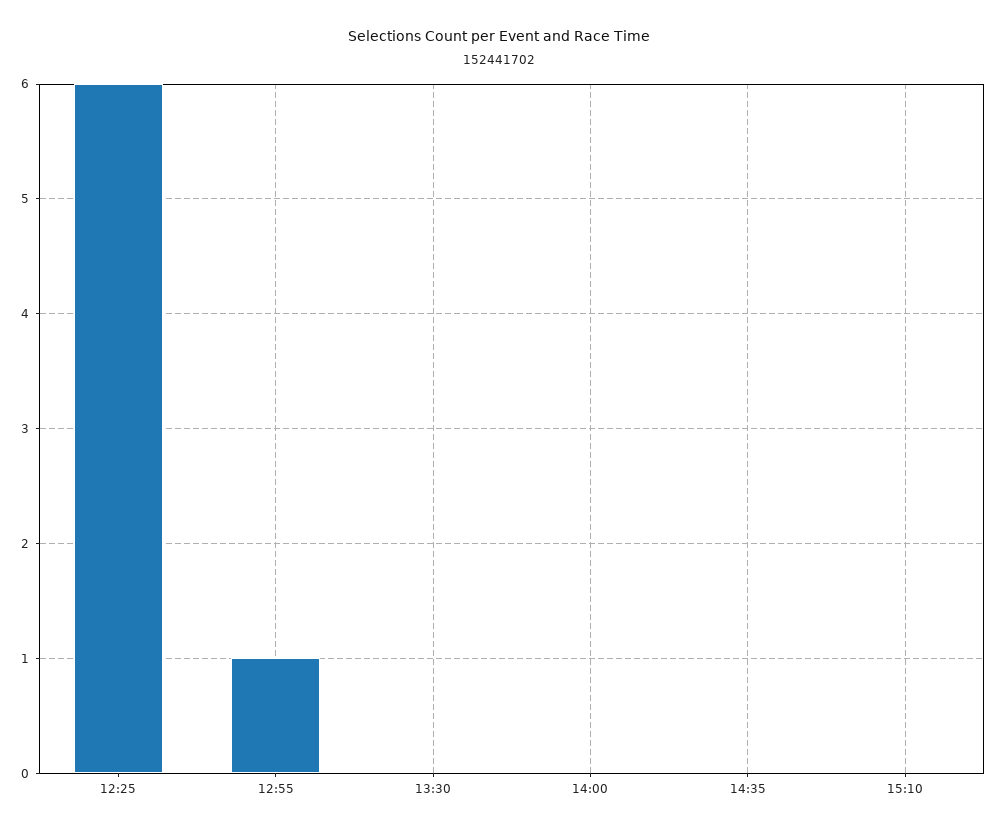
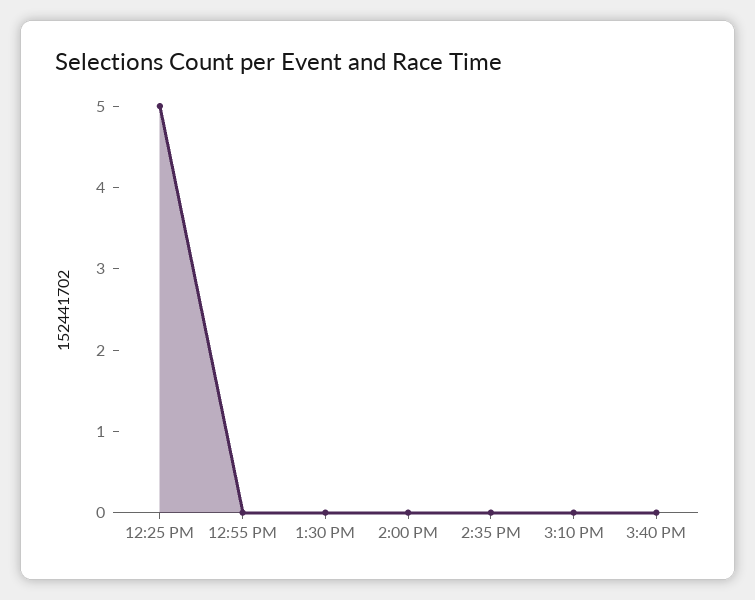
12:25: 6 -> 5
12:55: 1 -> 0
3:40 PM: none -> 0

